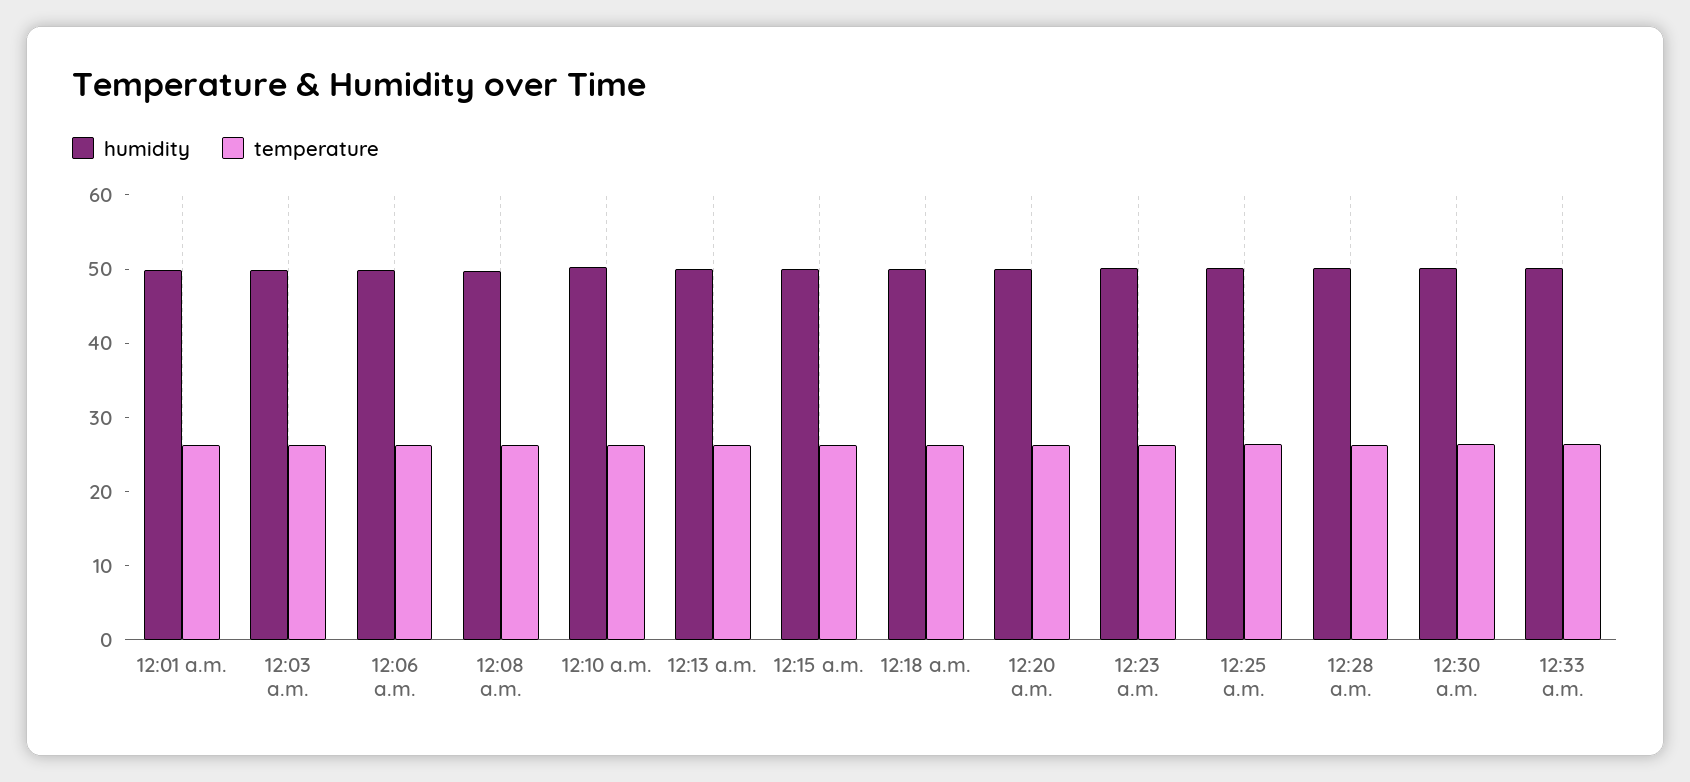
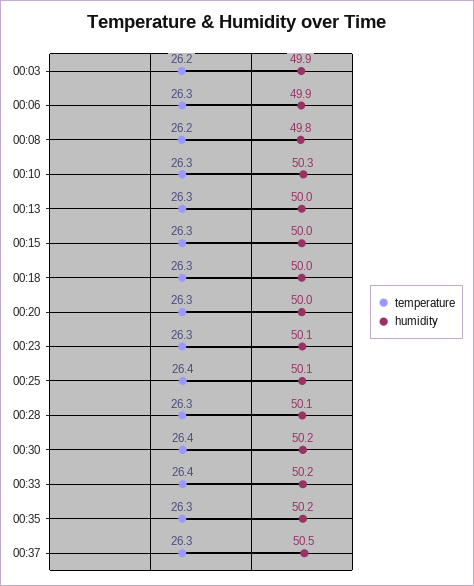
humidity, 12:01 a.m.: 50 -> none
temperature, 12:01 a.m.: 26 -> none
temperature, 00:35: none -> 26.3
humidity, 00:35: none -> 50.2
temperature, 00:37: none -> 26.3
humidity, 00:37: none -> 50.5

